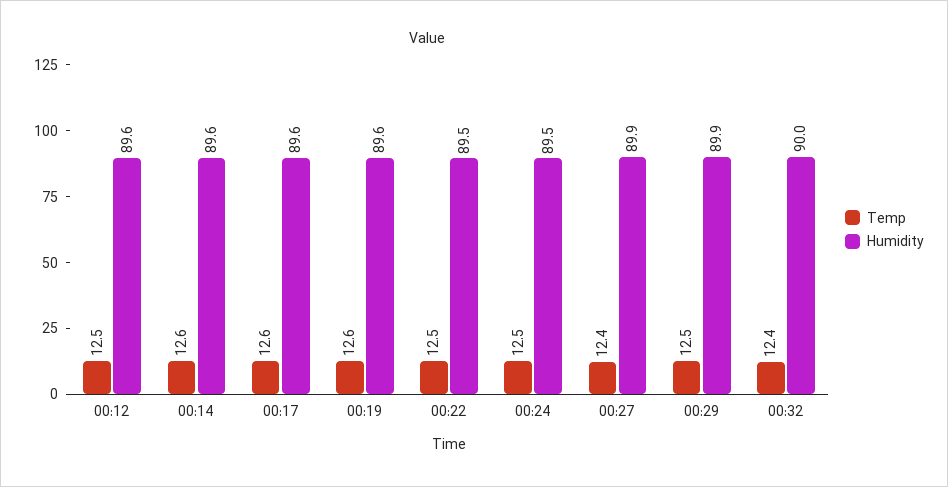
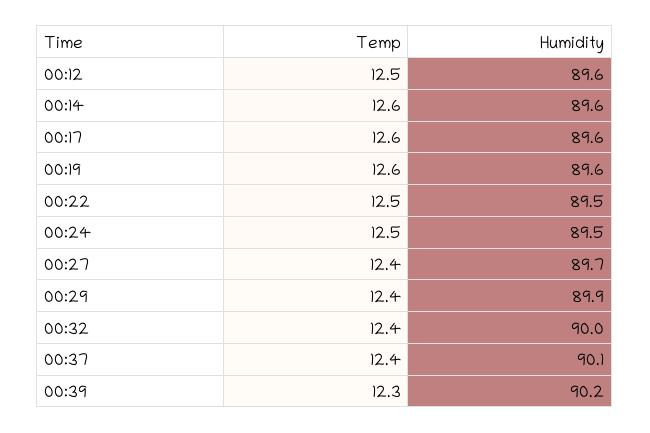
Humidity, 00:27: 89.9 -> 89.7
Temp, 00:29: 12.5 -> 12.4
Temp, 00:37: none -> 12.4
Humidity, 00:37: none -> 90.1
Temp, 00:39: none -> 12.3
Humidity, 00:39: none -> 90.2

